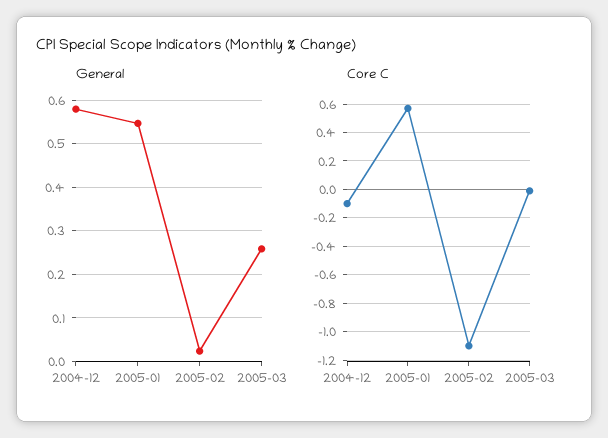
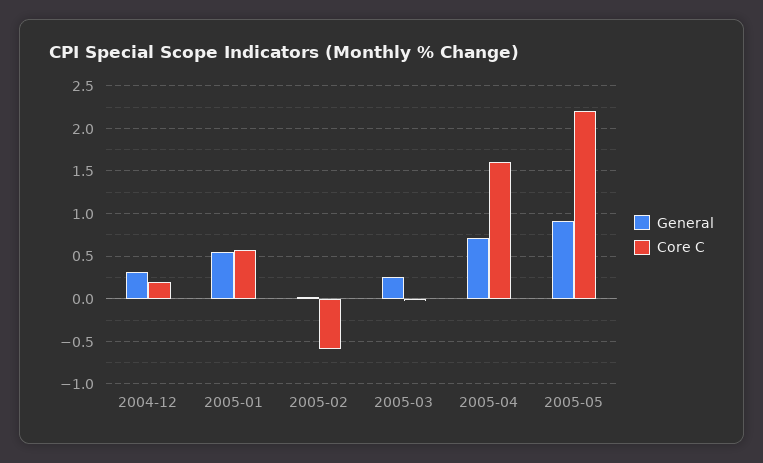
General, 2004-12: 0.58 -> 0.3
Core C, 2004-12: -0.1 -> 0.2
Core C, 2005-02: -1.1 -> -0.6
General, 2005-04: none -> 0.7
Core C, 2005-04: none -> 1.6
General, 2005-05: none -> 0.9
Core C, 2005-05: none -> 2.2

